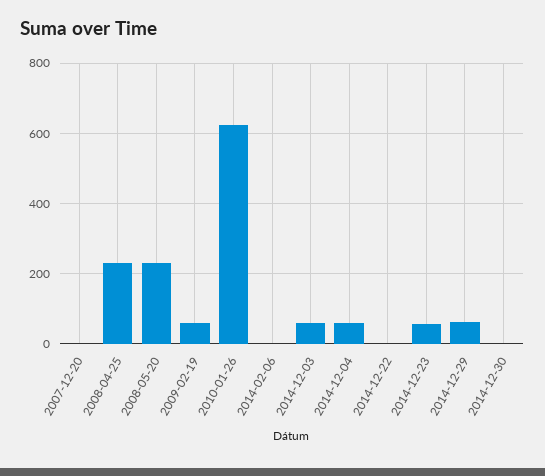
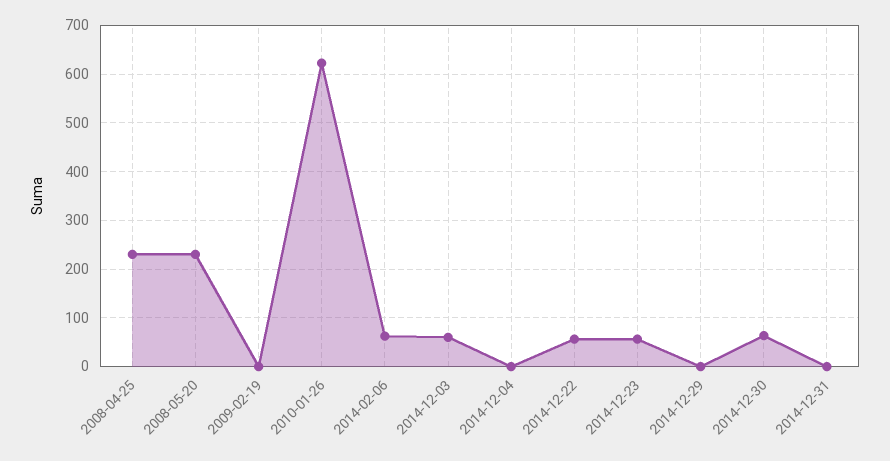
2007-12-20: 0 -> none
2009-02-19: 60 -> 0
2014-02-06: 0 -> 60
2014-12-04: 60 -> 0
2014-12-22: 0 -> 60
2014-12-29: 60 -> 0
2014-12-30: 0 -> 60
2014-12-31: none -> 0

